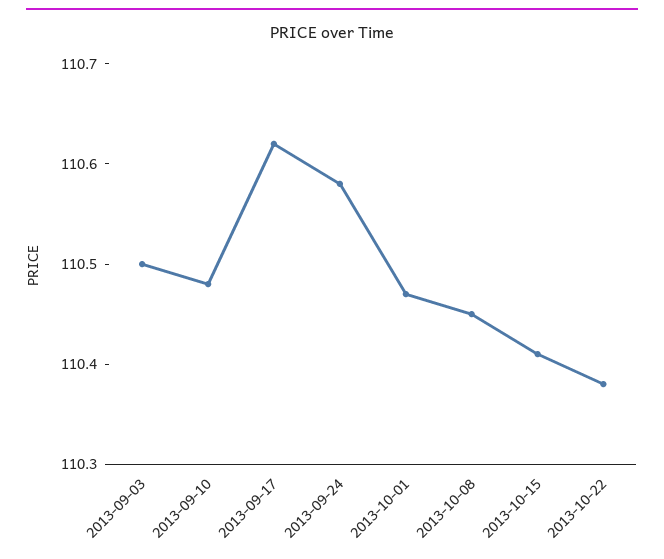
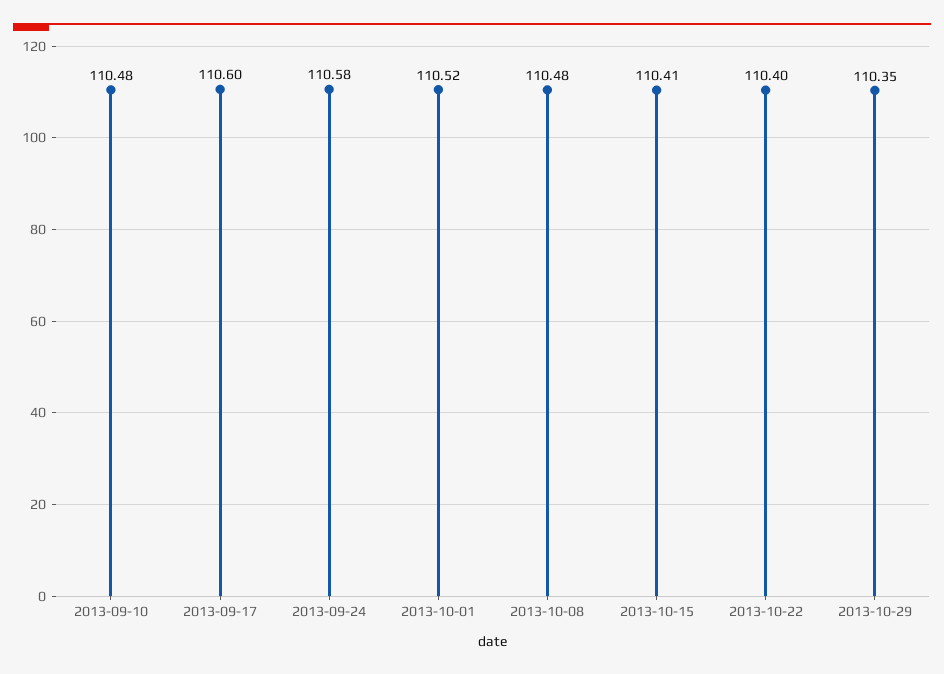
2013-09-03: 110.5 -> none
2013-09-17: 110.62 -> 110.6
2013-10-01: 110.47 -> 110.52
2013-10-08: 110.45 -> 110.48
2013-10-22: 110.38 -> 110.4
2013-10-29: none -> 110.35

